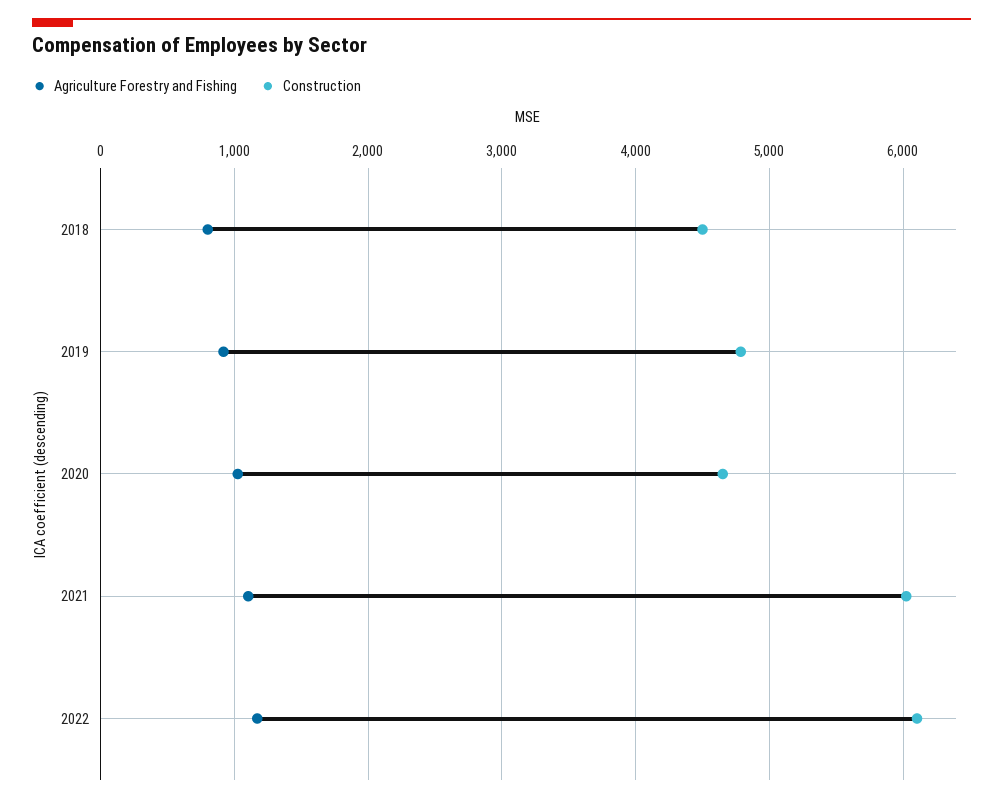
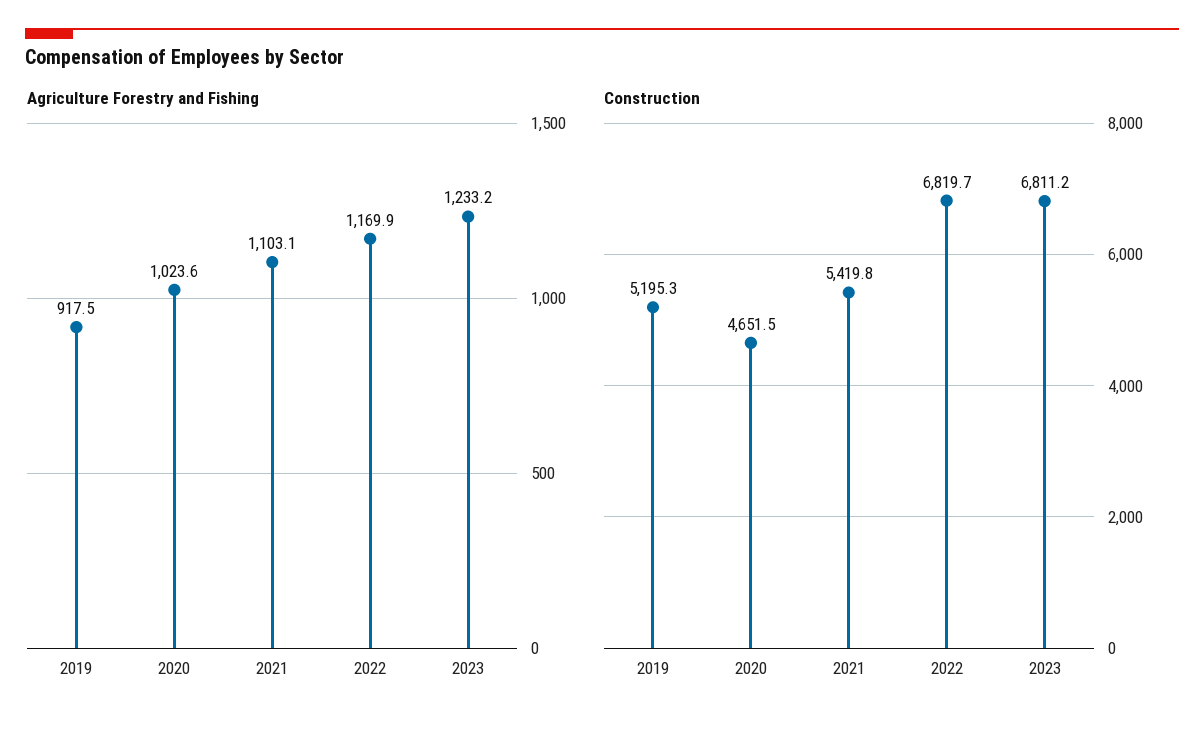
Agriculture Forestry and Fishing, 2018: 800 -> none
Construction, 2018: 4500 -> none
Construction, 2019: 4800 -> 5195.3
Construction, 2021: 6000 -> 5419.8
Construction, 2022: 6100 -> 6819.7
Agriculture Forestry and Fishing, 2023: none -> 1233.2
Construction, 2023: none -> 6811.2

